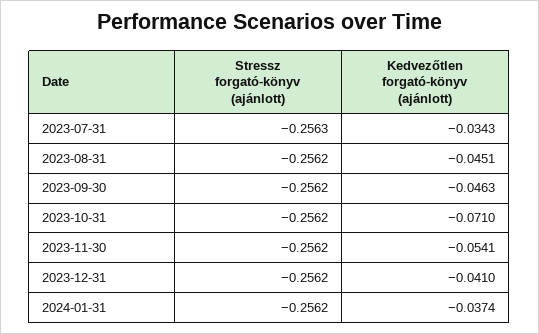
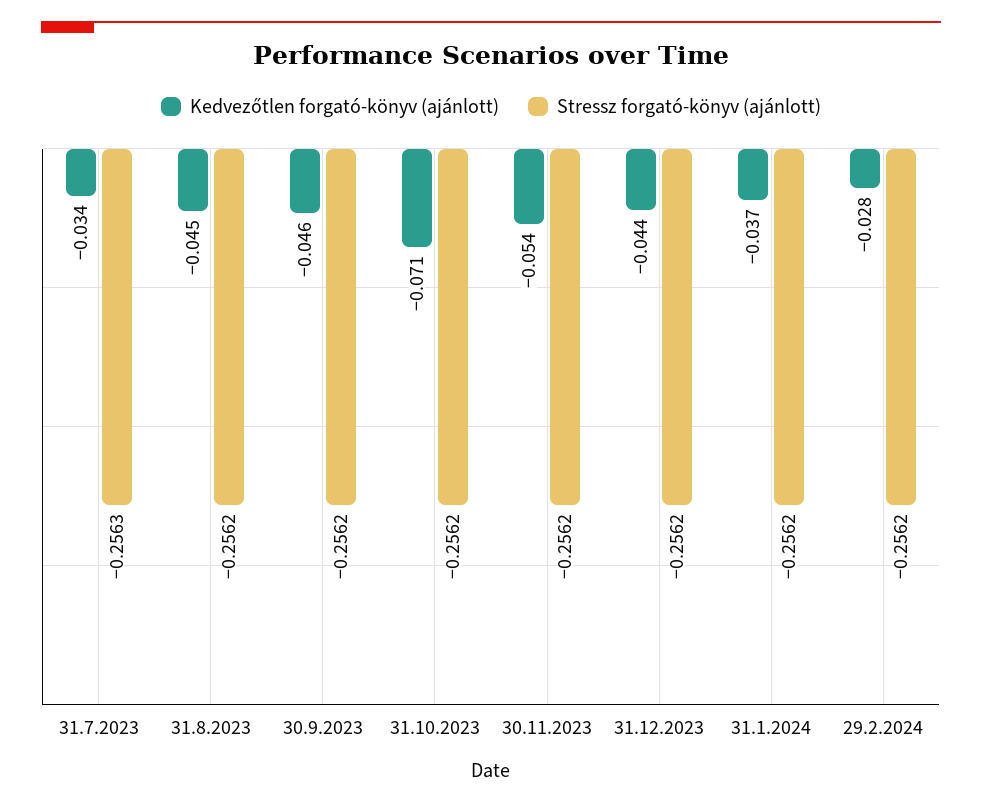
Kedvezőtlen forgató-könyv (ajánlott), 2023-12-31: -0.041 -> -0.044
Kedvezőtlen forgató-könyv (ajánlott), 29.2.2024: none -> -0.028
Stressz forgató-könyv (ajánlott), 29.2.2024: none -> -0.2562

